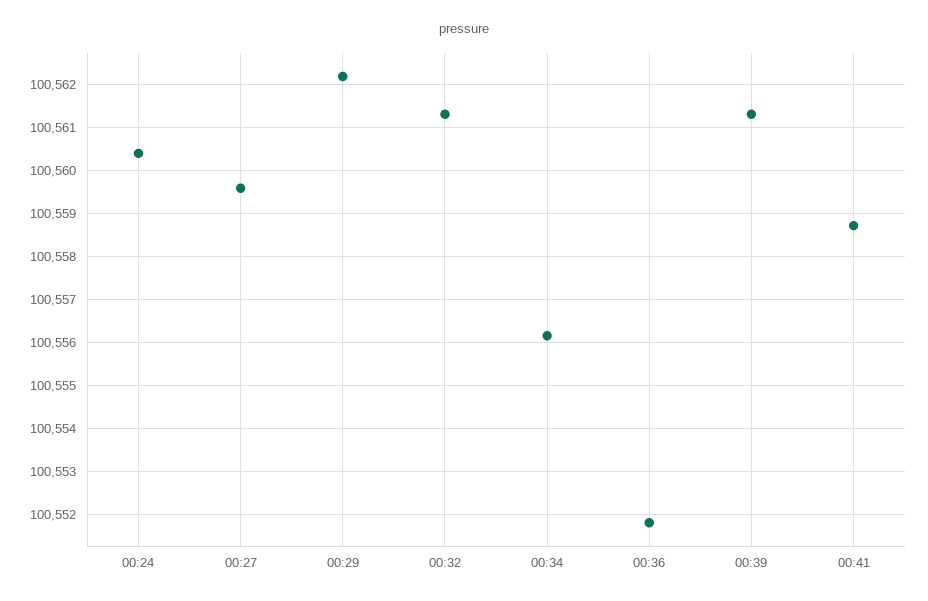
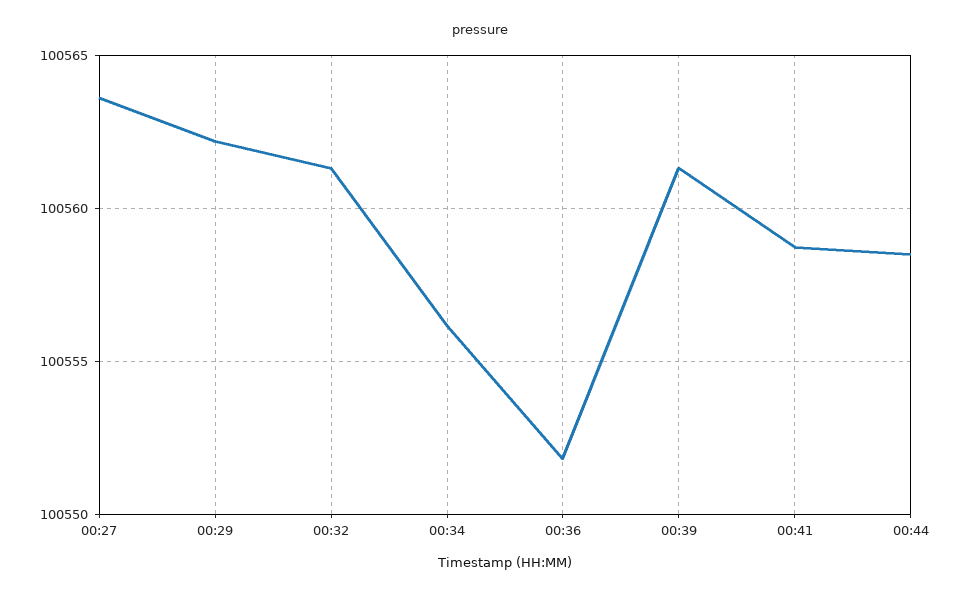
00:24: 100560.4 -> none
00:27: 100559.6 -> 100563.5
00:44: none -> 100558.5

